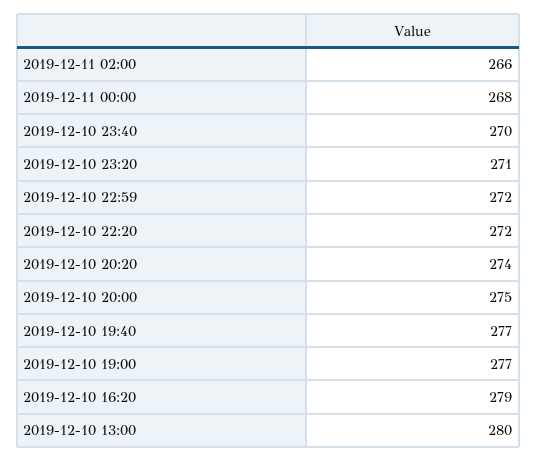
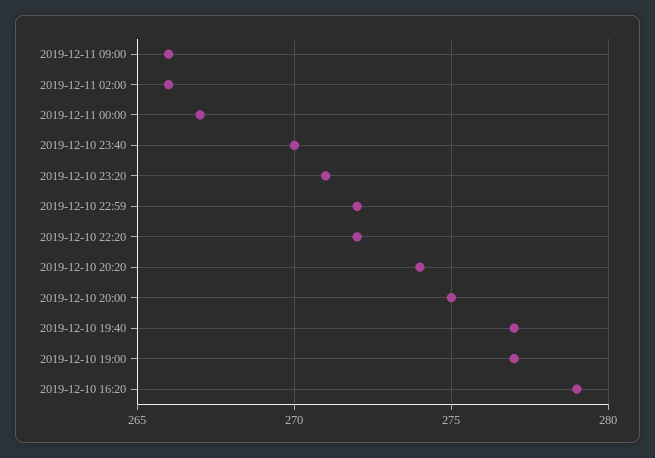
2019-12-11 00:00: 268 -> 267
2019-12-10 13:00: 280 -> none
2019-12-11 09:00: none -> 266

